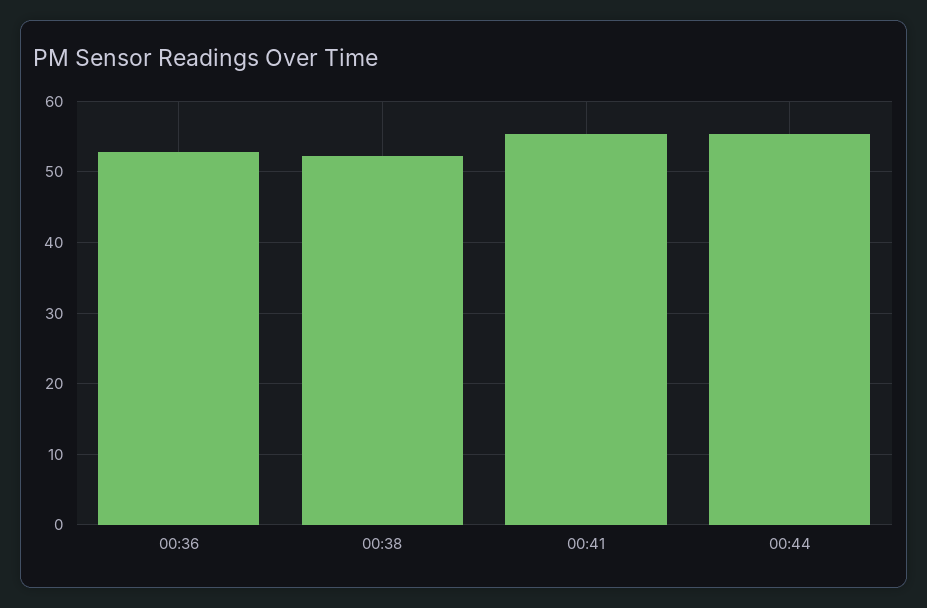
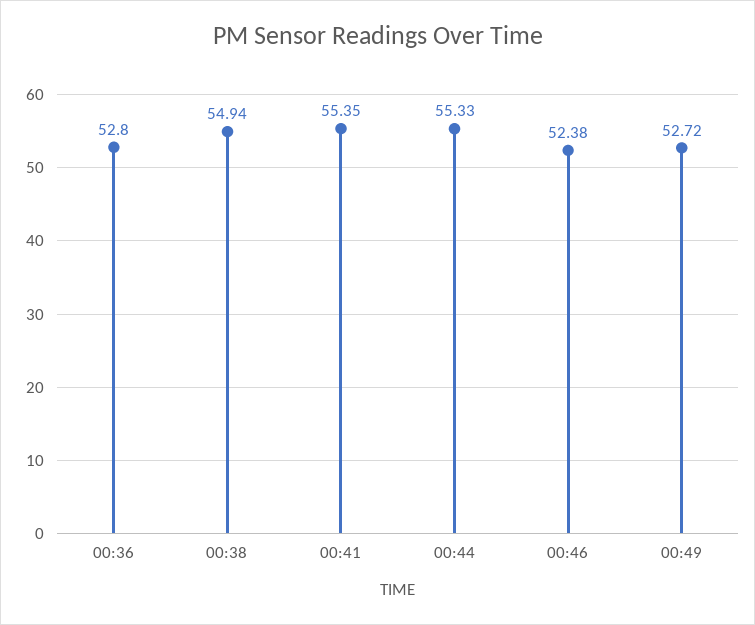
00:38: 52 -> 54.94
00:46: none -> 52.38
00:49: none -> 52.72

